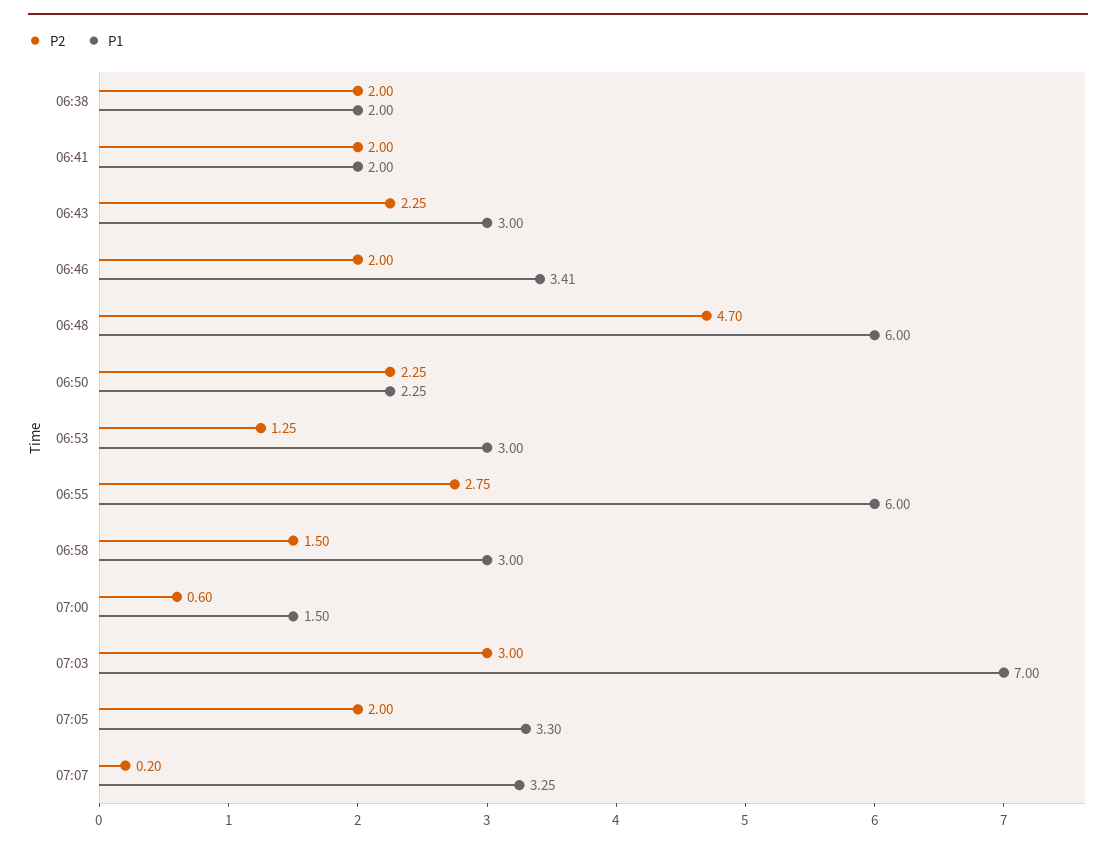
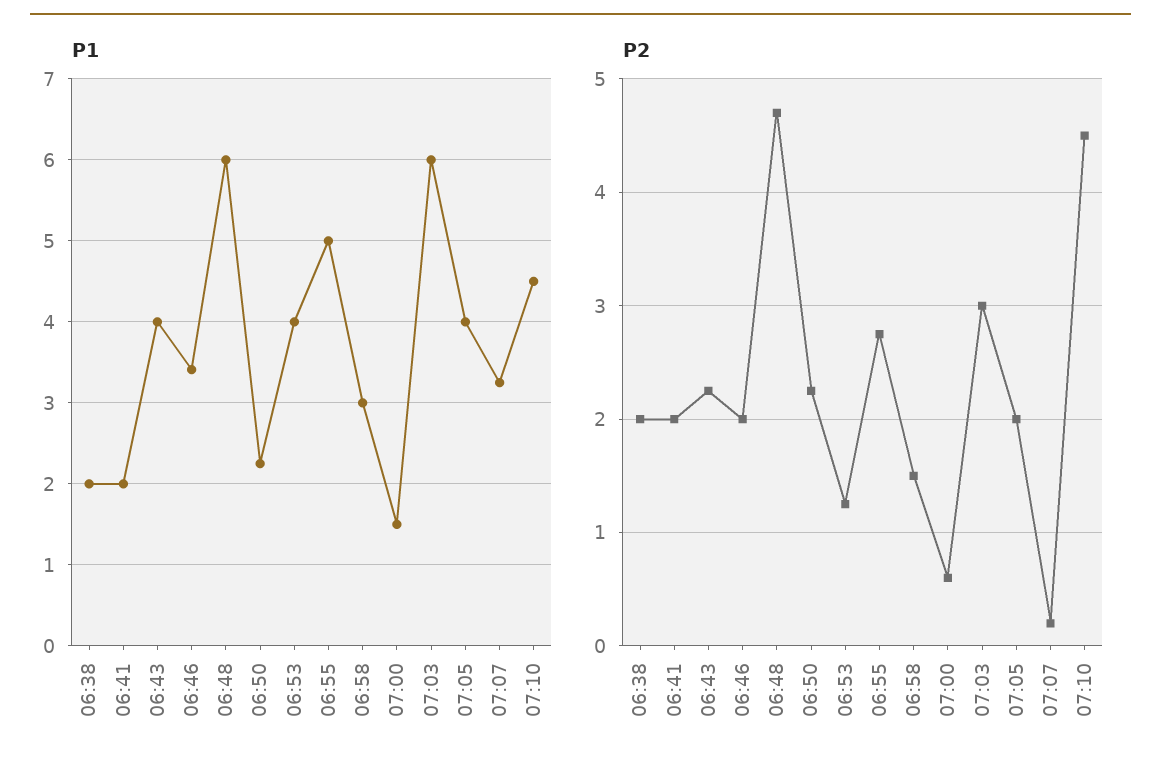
P1, 06:43: 3 -> 4
P1, 06:53: 3 -> 4
P1, 06:55: 6 -> 5
P1, 07:03: 7 -> 6
P1, 07:05: 3.3 -> 4
P1, 07:10: none -> 4.5
P2, 07:10: none -> 4.5

